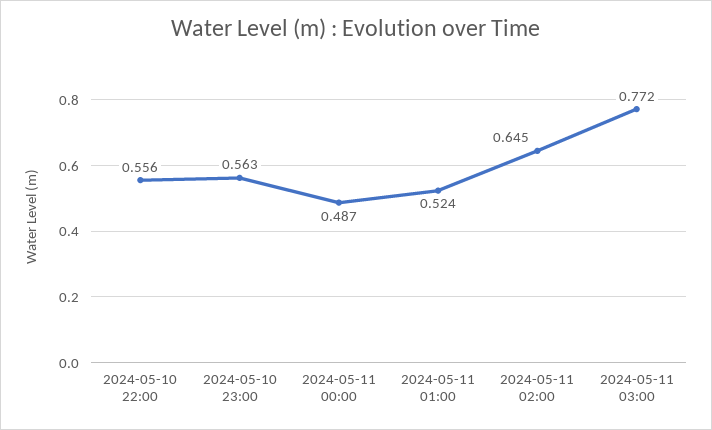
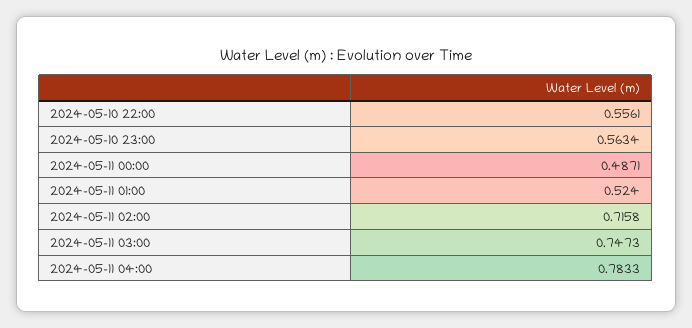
2024-05-11 02:00: 0.645 -> 0.7158
2024-05-11 03:00: 0.772 -> 0.7473
2024-05-11 04:00: none -> 0.7833

